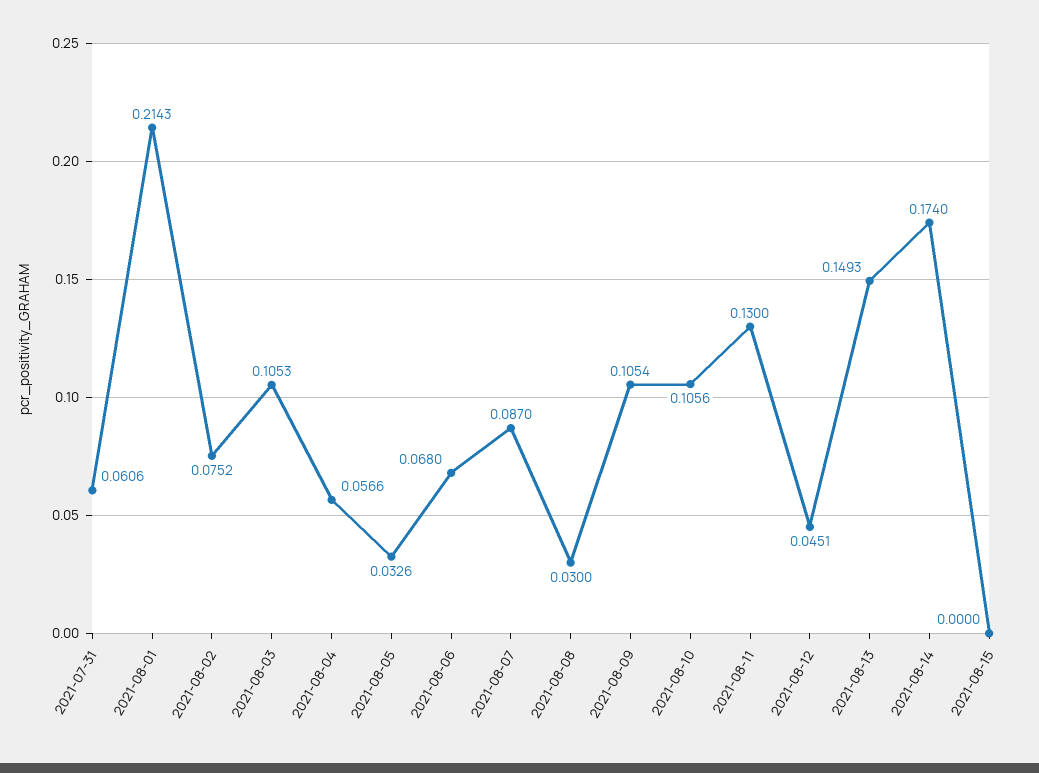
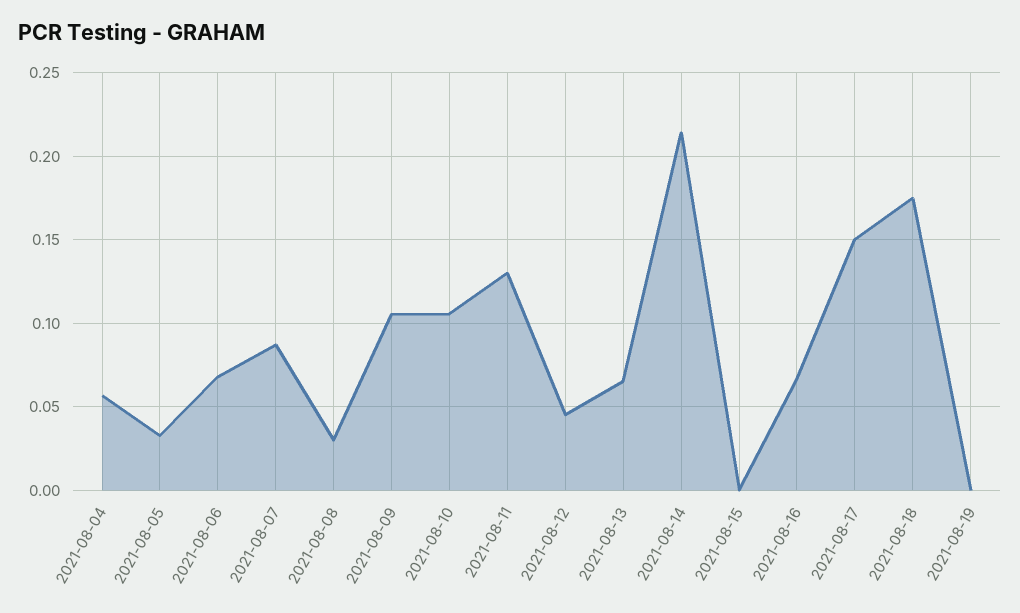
2021-07-31: 0.0606 -> none
2021-08-01: 0.2143 -> none
2021-08-02: 0.0752 -> none
2021-08-03: 0.1053 -> none
2021-08-13: 0.1493 -> 0.065
2021-08-14: 0.174 -> 0.215
2021-08-16: none -> 0.065
2021-08-17: none -> 0.15
2021-08-18: none -> 0.175
2021-08-19: none -> 0

